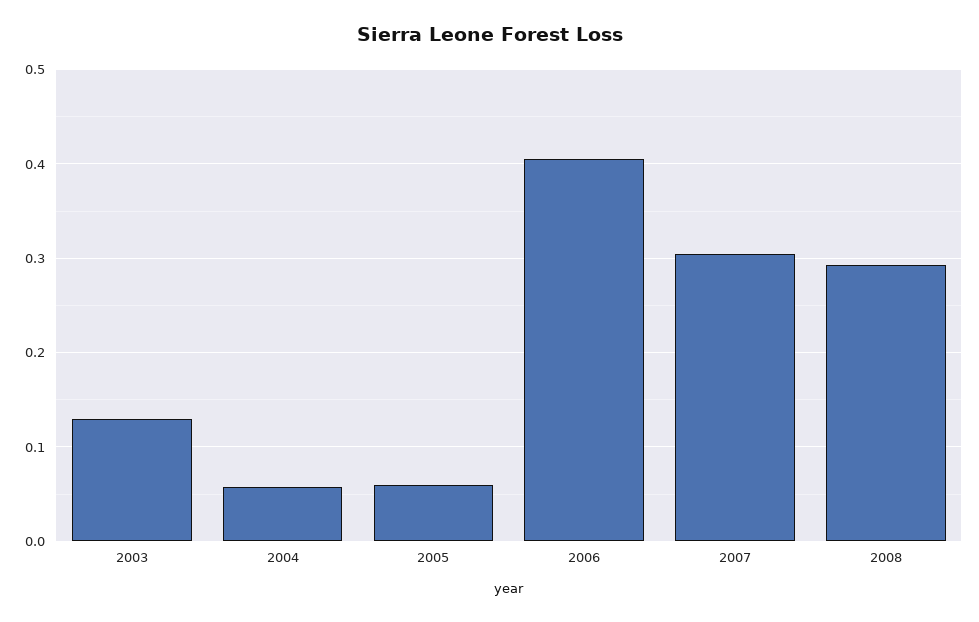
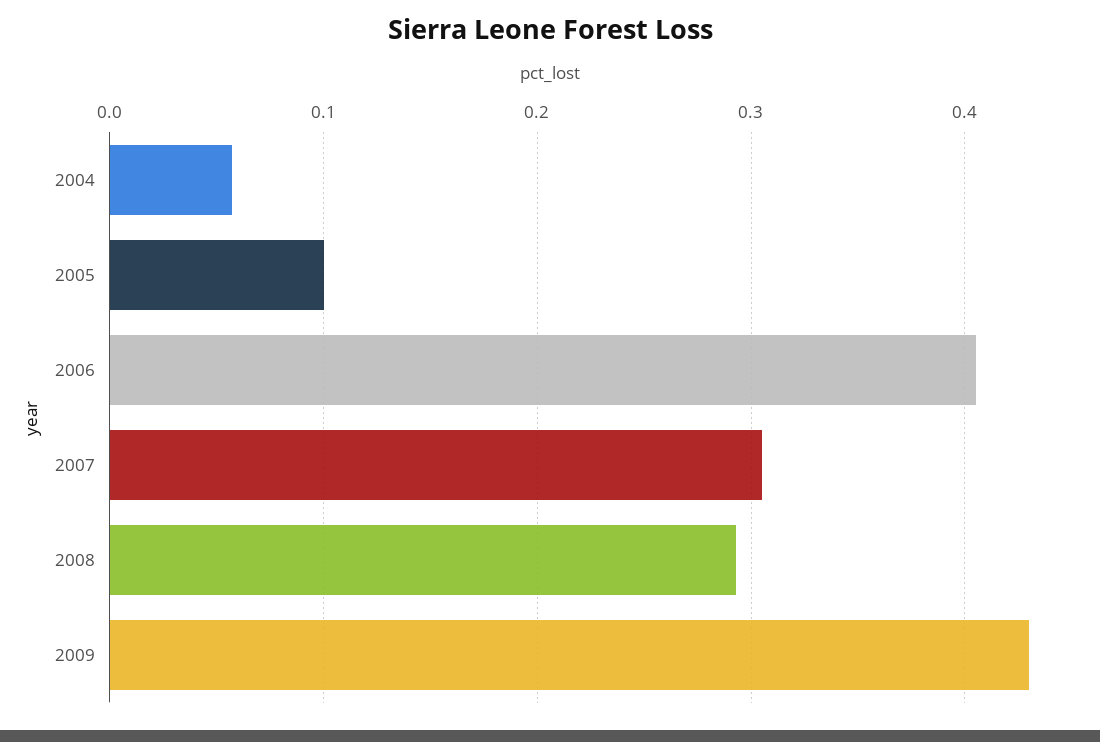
2003: 0.13 -> none
2005: 0.06 -> 0.1
2009: none -> 0.43

